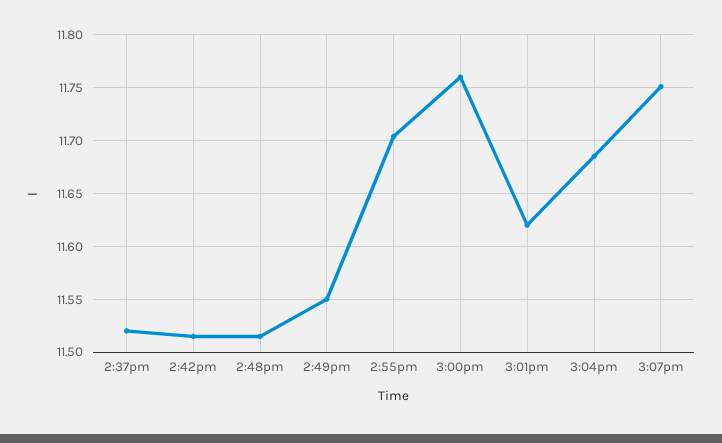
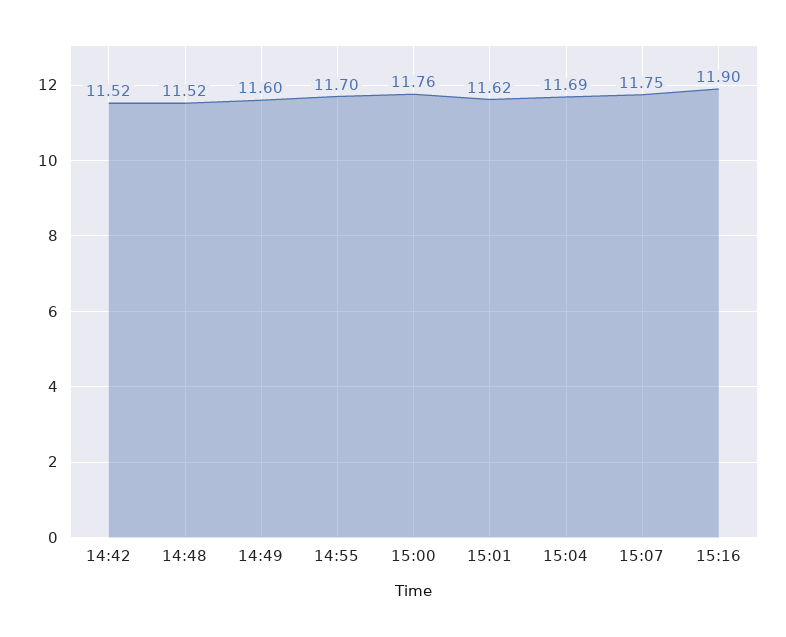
2:37pm: 11.52 -> none
2:49pm: 11.55 -> 11.6
15:16: none -> 11.9

